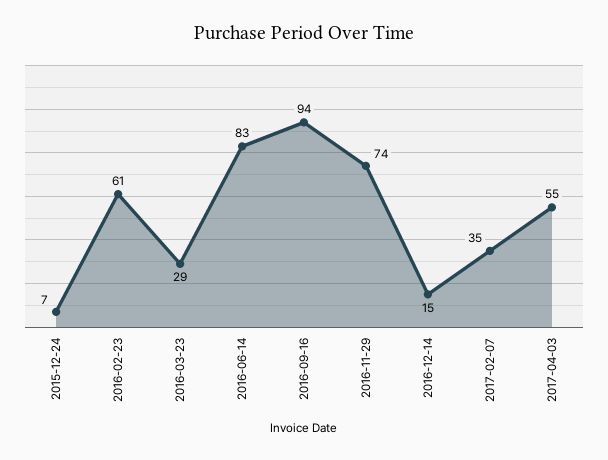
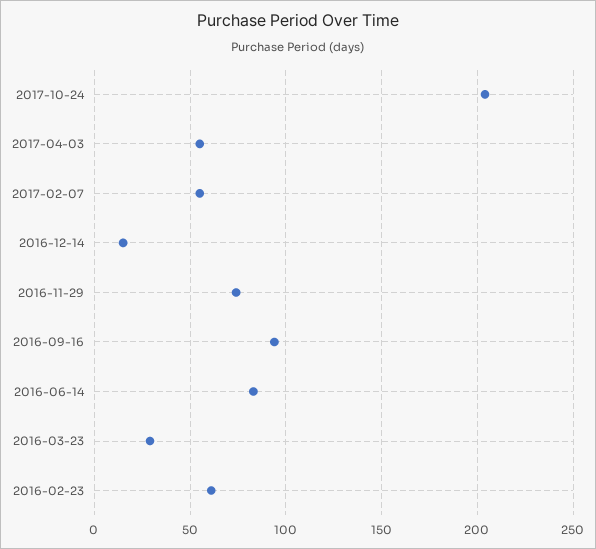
2015-12-24: 7 -> none
2017-02-07: 35 -> 55
2017-10-24: none -> 205

